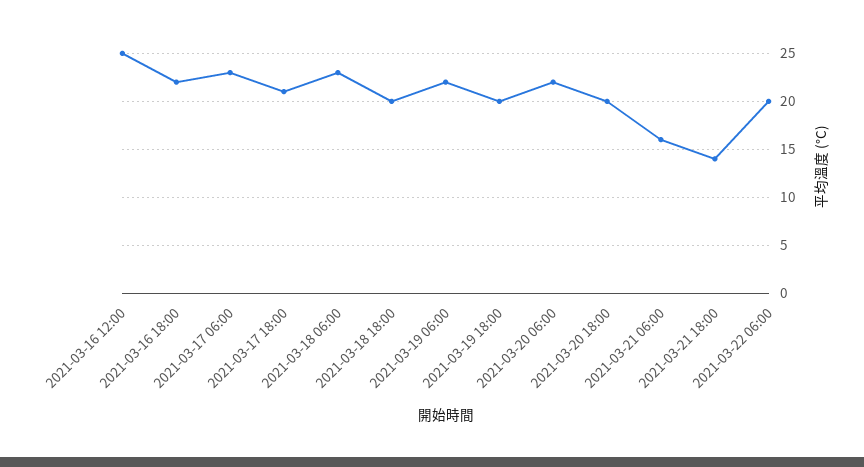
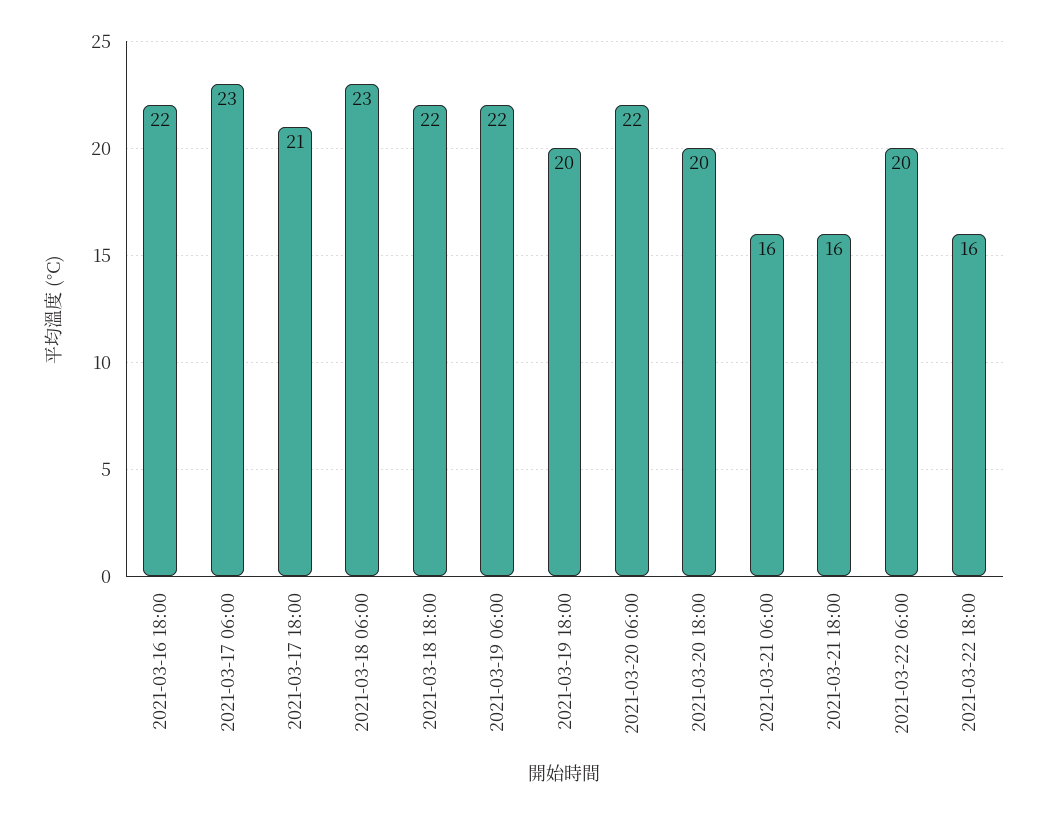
2021-03-16 12:00: 25 -> none
2021-03-18 18:00: 20 -> 22
2021-03-21 18:00: 14 -> 16
2021-03-22 18:00: none -> 16

